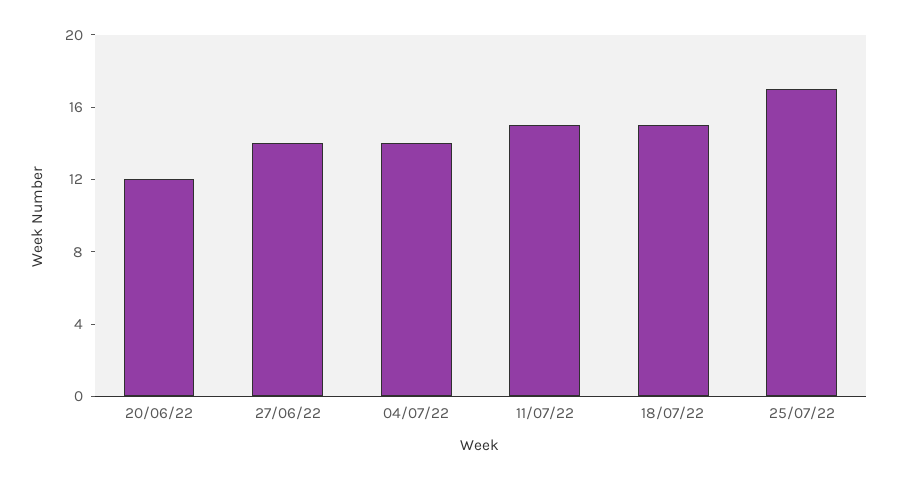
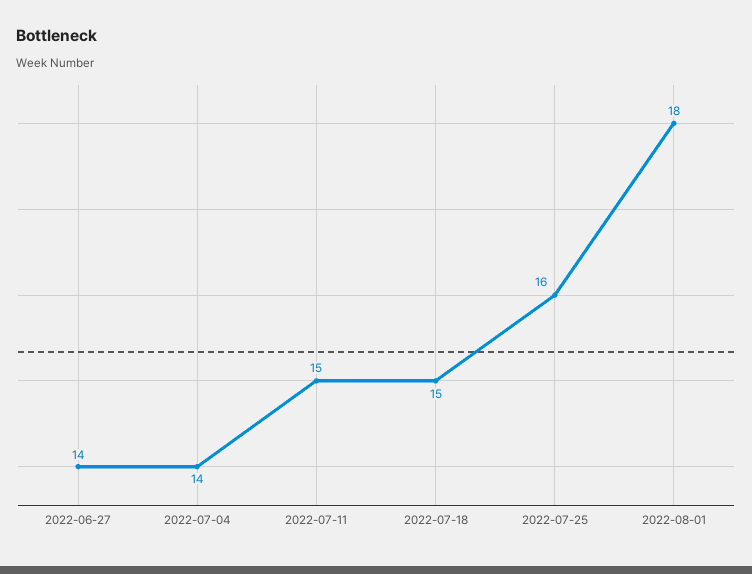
20/06/22: 12 -> none
25/07/22: 17 -> 16
2022-08-01: none -> 18

